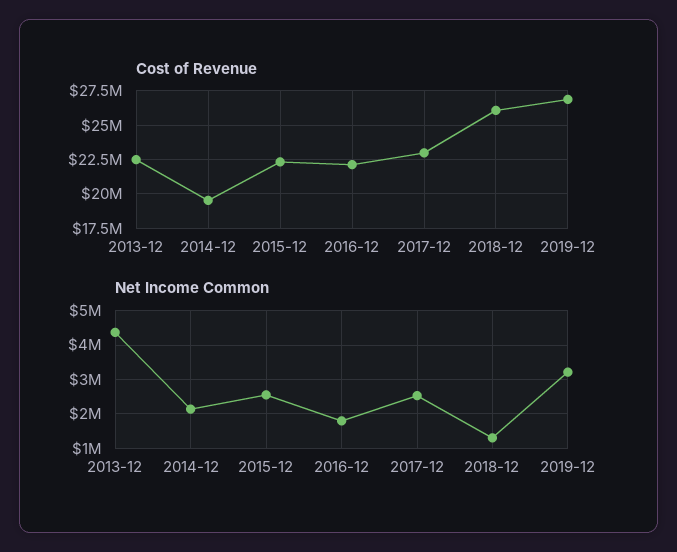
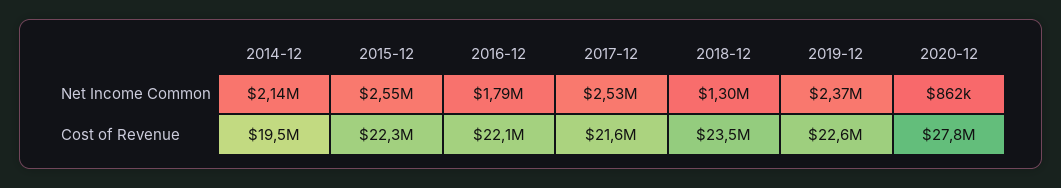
Cost of Revenue, 2013-12: 22500000 -> none
Cost of Revenue, 2017-12: 23000000 -> 21600000
Cost of Revenue, 2018-12: 26000000 -> 23500000
Cost of Revenue, 2019-12: 27000000 -> 22600000
Net Income Common, 2013-12: 4400000 -> none
Net Income Common, 2019-12: 3200000 -> 2370000
Net Income Common, 2020-12: none -> 862000
Cost of Revenue, 2020-12: none -> 27800000

